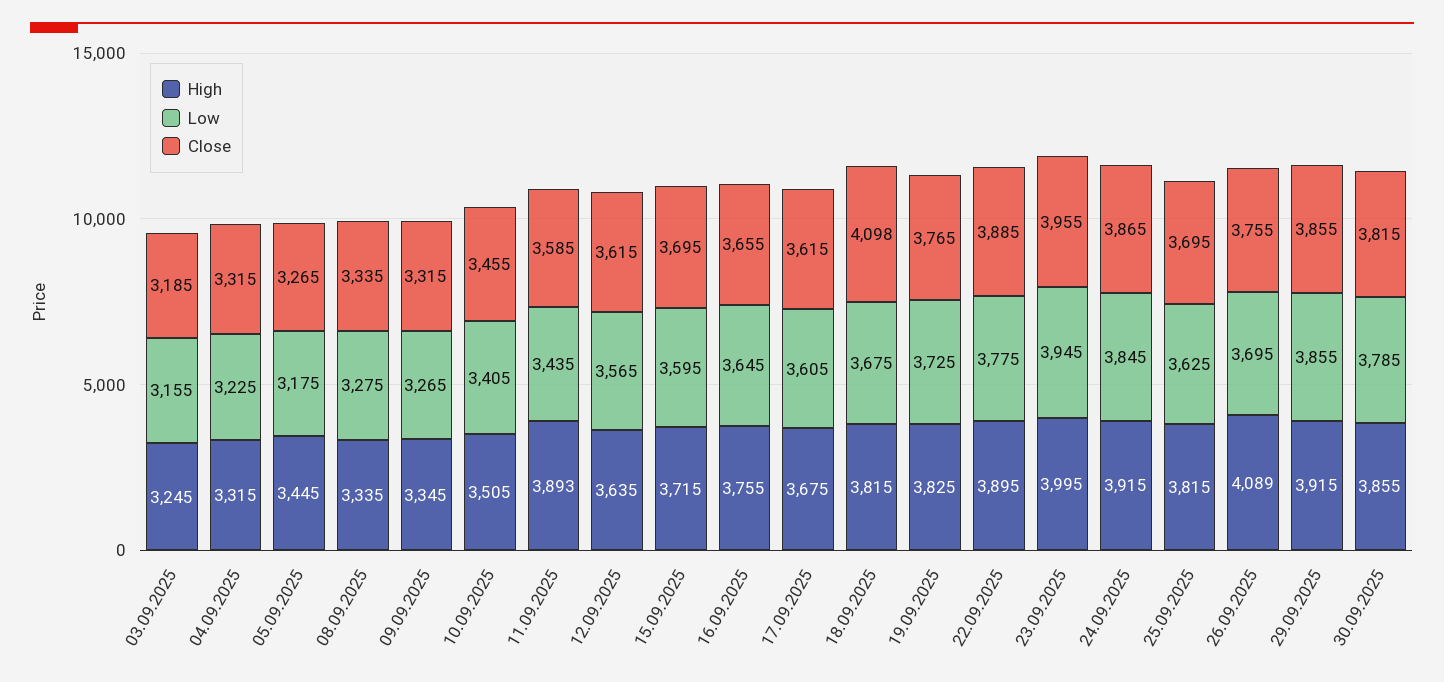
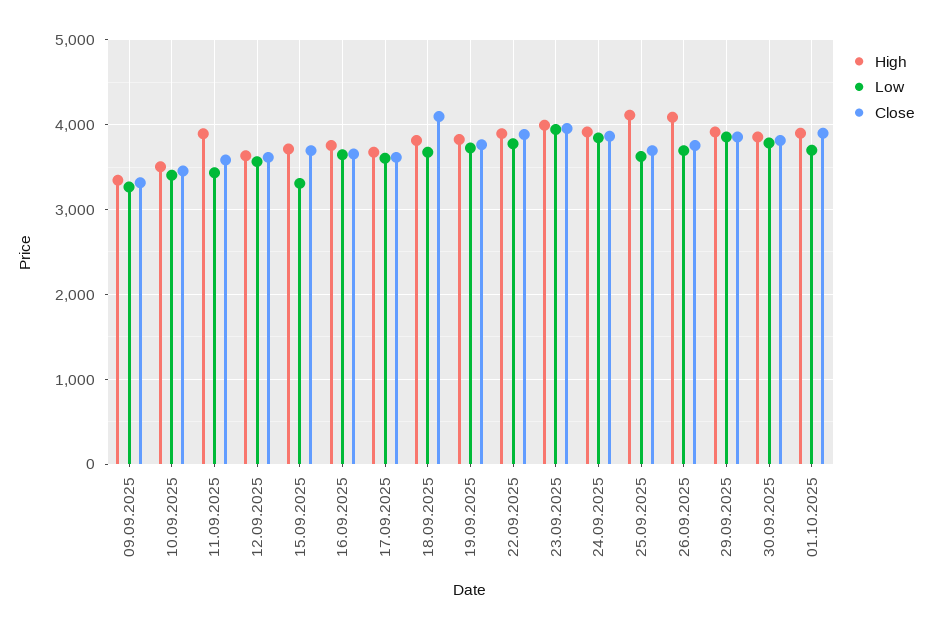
High, 03.09.2025: 3245 -> none
Low, 03.09.2025: 3155 -> none
Close, 03.09.2025: 3185 -> none
High, 04.09.2025: 3315 -> none
Low, 04.09.2025: 3225 -> none
Close, 04.09.2025: 3315 -> none
High, 05.09.2025: 3445 -> none
Low, 05.09.2025: 3175 -> none
Close, 05.09.2025: 3265 -> none
High, 08.09.2025: 3335 -> none
Low, 08.09.2025: 3275 -> none
Close, 08.09.2025: 3335 -> none
Low, 15.09.2025: 3595 -> 3300
High, 25.09.2025: 3815 -> 4100
High, 01.10.2025: none -> 3900
Low, 01.10.2025: none -> 3700
Close, 01.10.2025: none -> 3900

